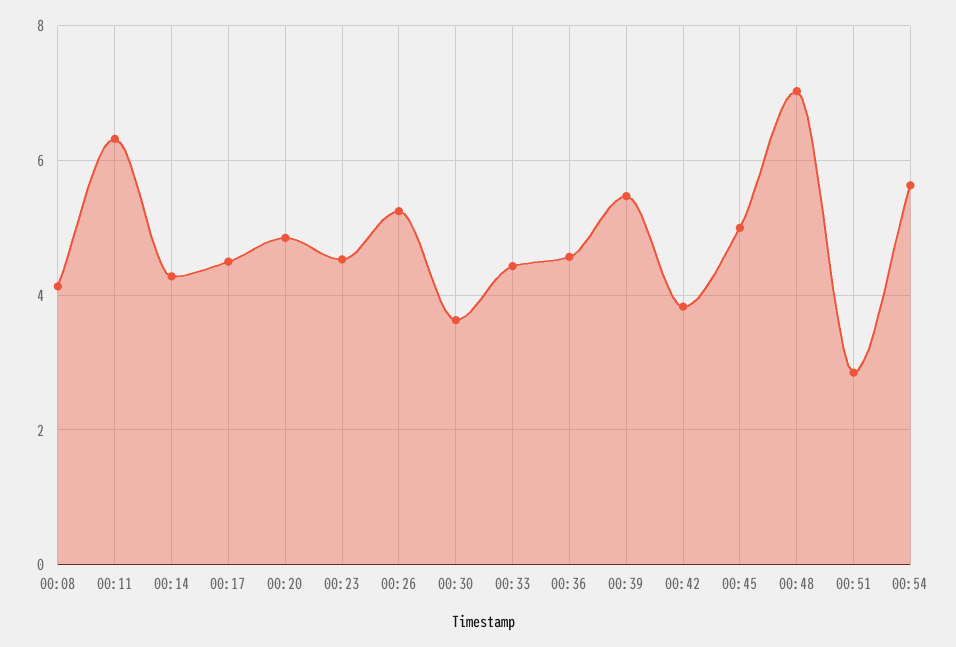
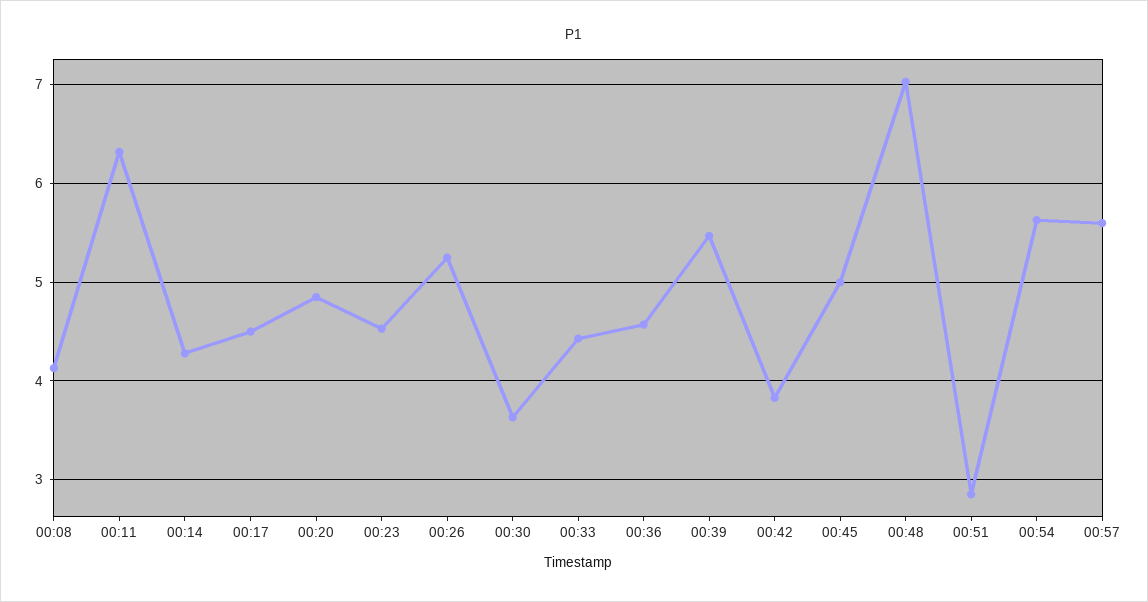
00:57: none -> 5.6

